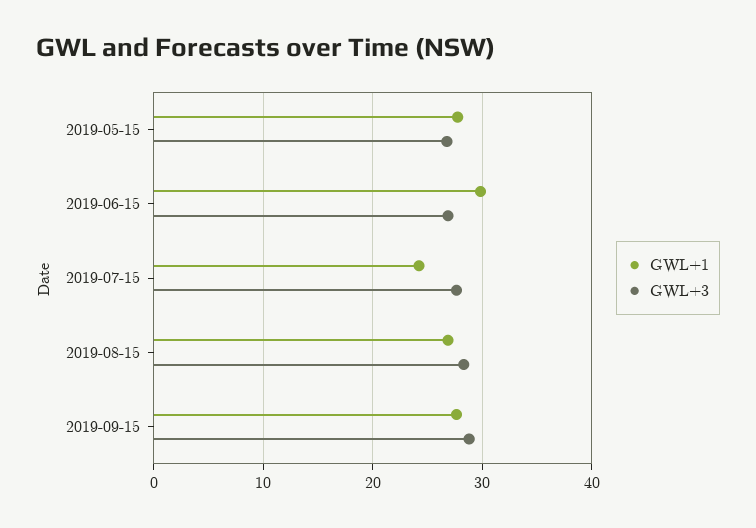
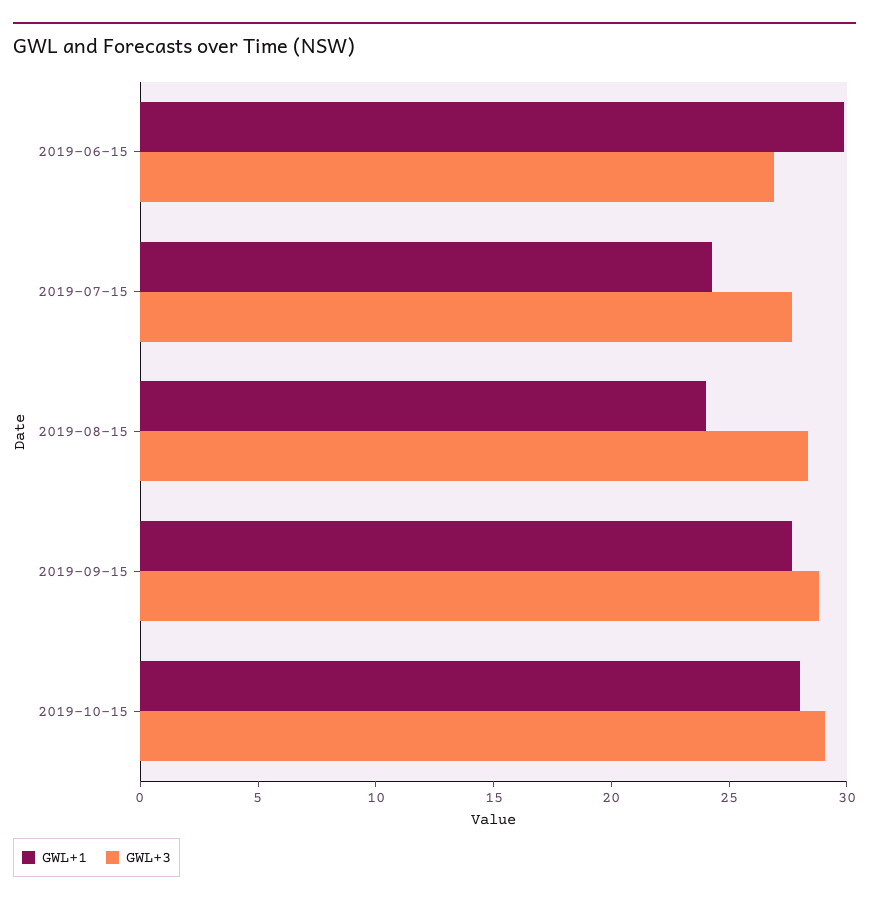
GWL+1, 2019-05-15: 28 -> none
GWL+3, 2019-05-15: 27 -> none
GWL+1, 2019-08-15: 27 -> 24
GWL+1, 2019-10-15: none -> 28
GWL+3, 2019-10-15: none -> 29

